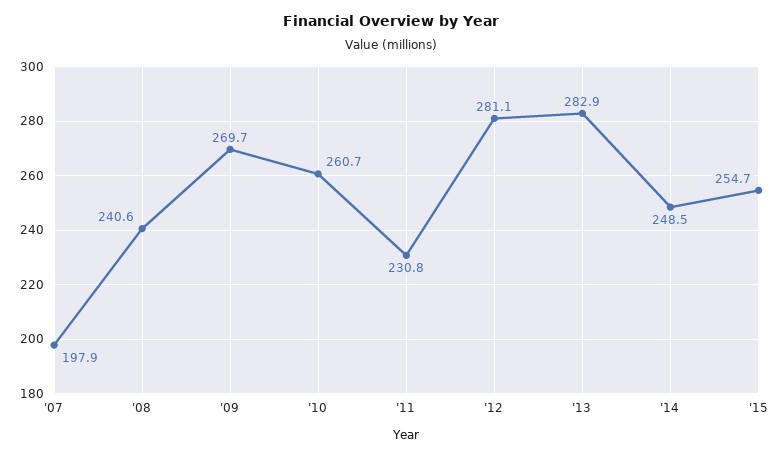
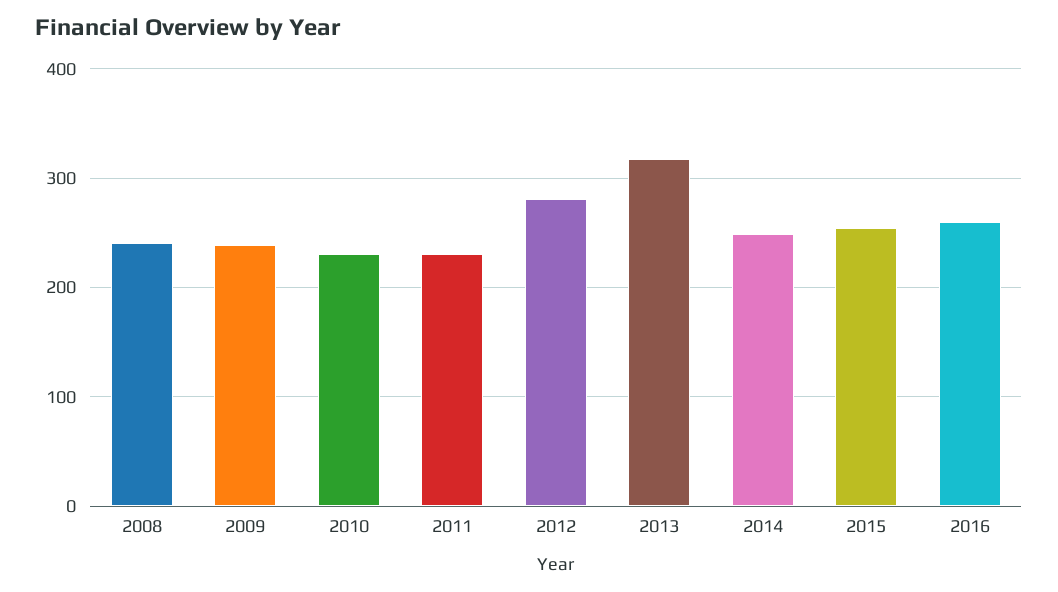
'07: 197.9 -> none
'09: 269.7 -> 240
'10: 260.7 -> 230
'13: 282.9 -> 320
2016: none -> 260

